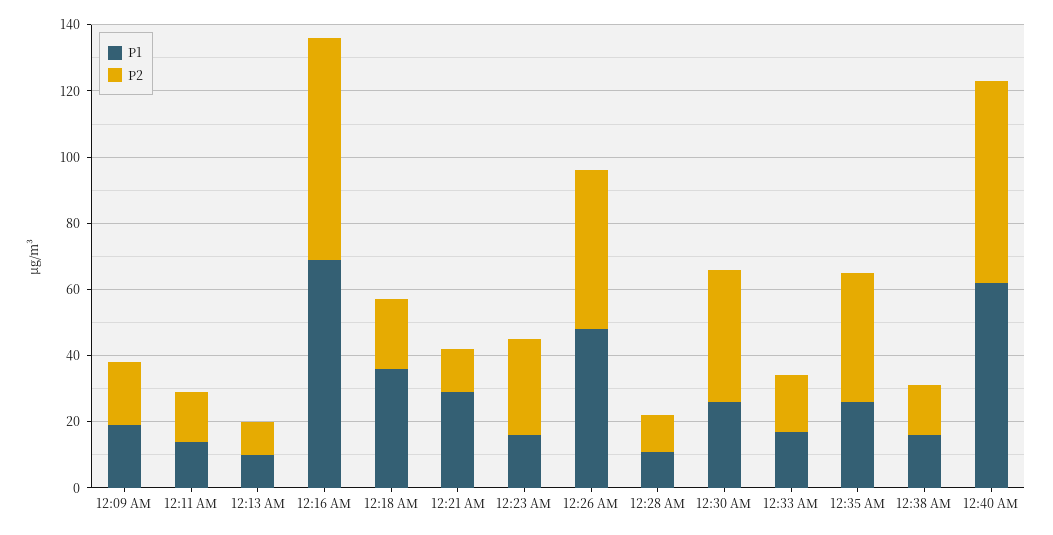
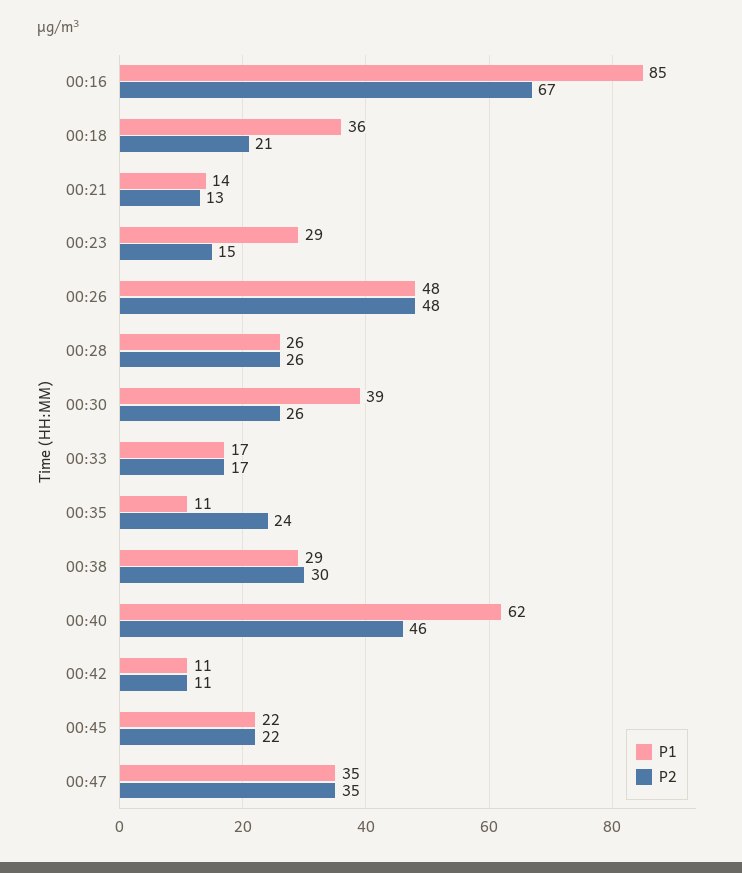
P1, 12:09 AM: 20 -> none
P2, 12:09 AM: 20 -> none
P1, 12:11 AM: 15 -> none
P2, 12:11 AM: 15 -> none
P1, 12:13 AM: 10 -> none
P2, 12:13 AM: 10 -> none
P1, 12:16 AM: 70 -> 85
P1, 12:21 AM: 30 -> 14
P1, 12:23 AM: 15 -> 29
P2, 12:23 AM: 30 -> 15
P1, 12:28 AM: 10 -> 26
P2, 12:28 AM: 10 -> 26
P1, 12:30 AM: 25 -> 39
P2, 12:30 AM: 40 -> 26
P1, 12:35 AM: 25 -> 11
P2, 12:35 AM: 40 -> 24
P1, 12:38 AM: 15 -> 29
P2, 12:38 AM: 15 -> 30
P2, 12:40 AM: 60 -> 46
P1, 00:42: none -> 11
P2, 00:42: none -> 11
P1, 00:45: none -> 22
P2, 00:45: none -> 22
P1, 00:47: none -> 35
P2, 00:47: none -> 35

